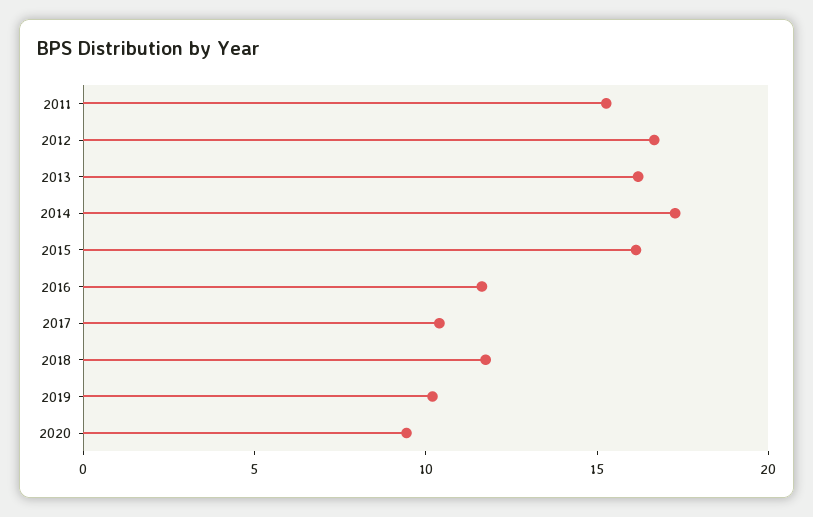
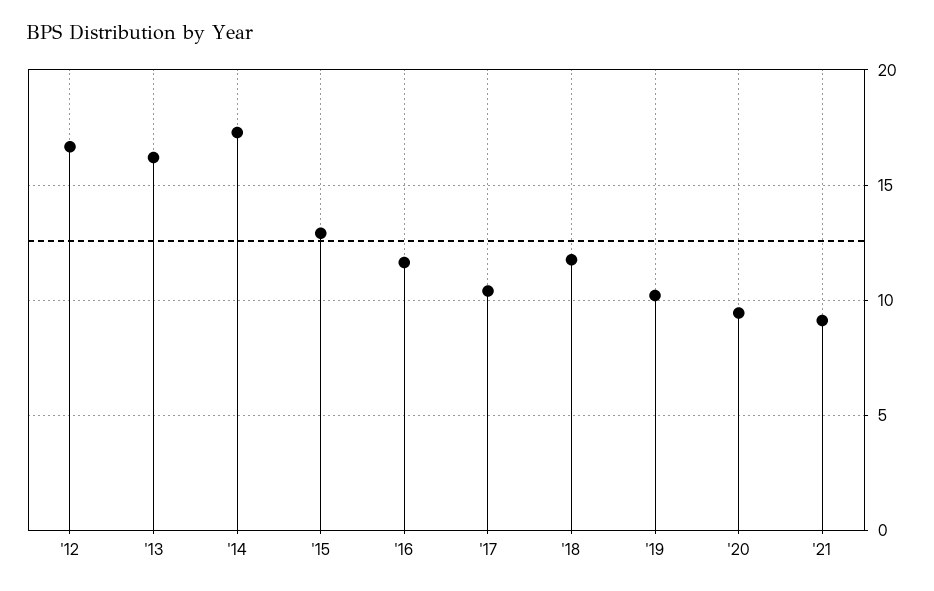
2011: 15 -> none
2015: 16 -> 13
'21: none -> 9

